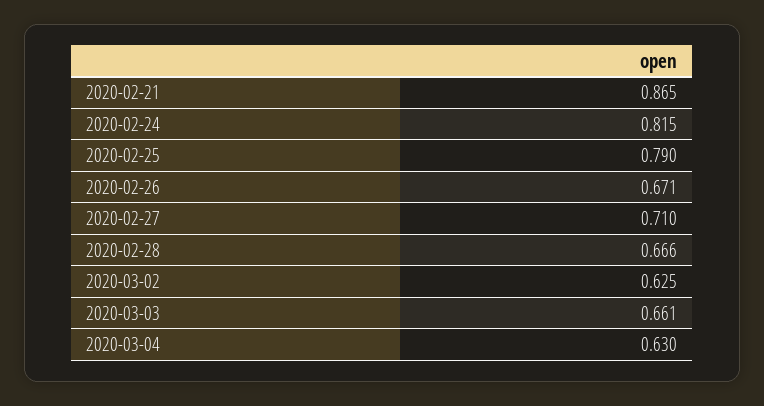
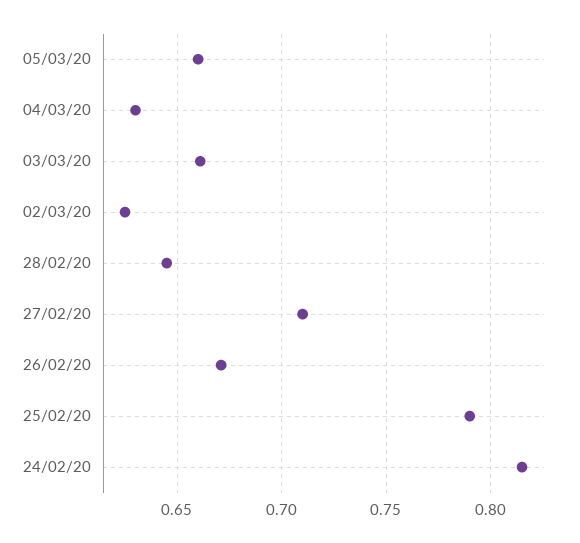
2020-02-21: 0.865 -> none
2020-02-28: 0.666 -> 0.645
05/03/20: none -> 0.66

